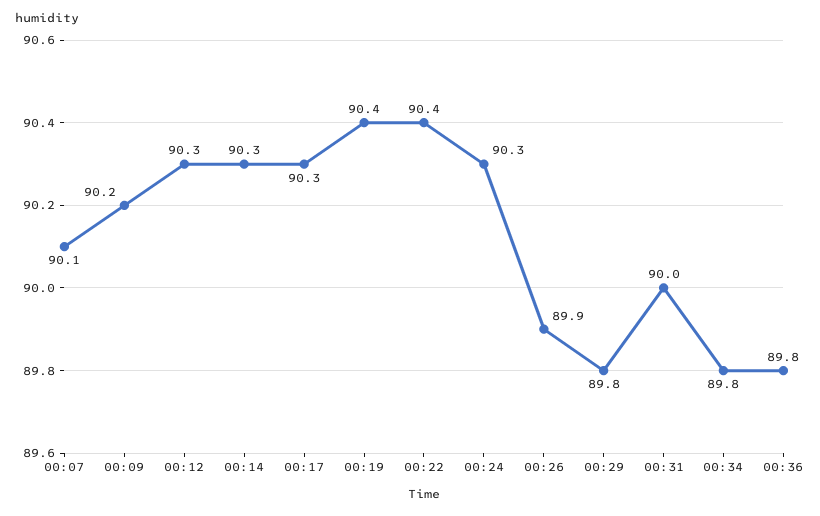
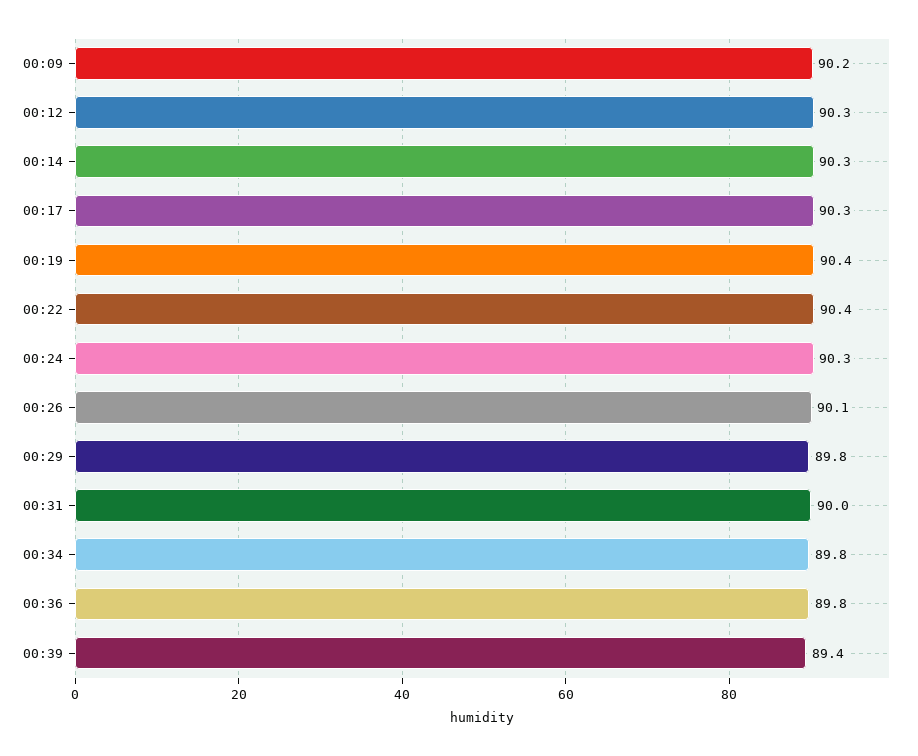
00:07: 90.1 -> none
00:26: 89.9 -> 90.1
00:39: none -> 89.4

